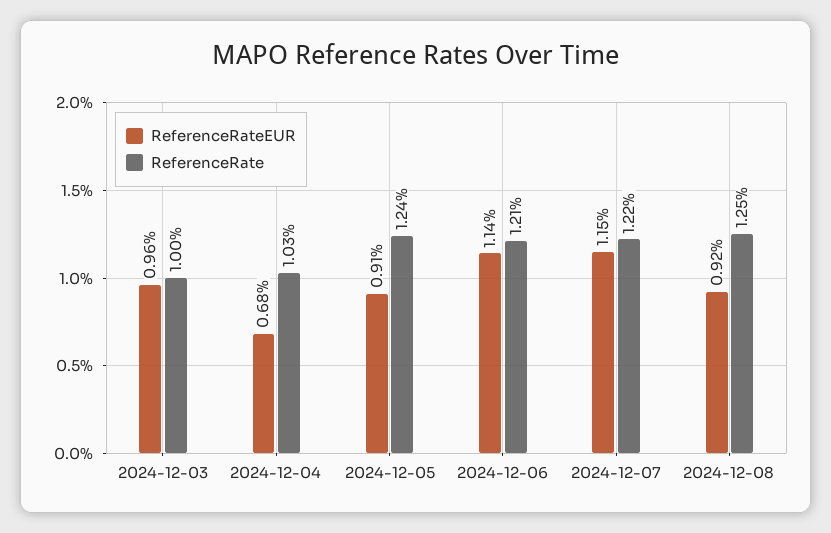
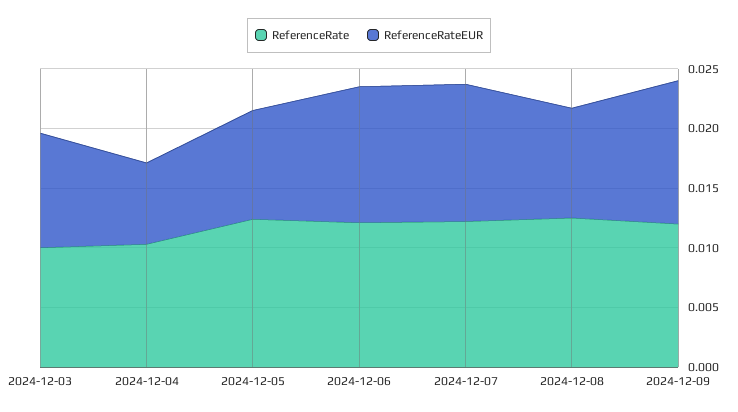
ReferenceRate, 2024-12-09: none -> 0.012
ReferenceRateEUR, 2024-12-09: none -> 0.012

